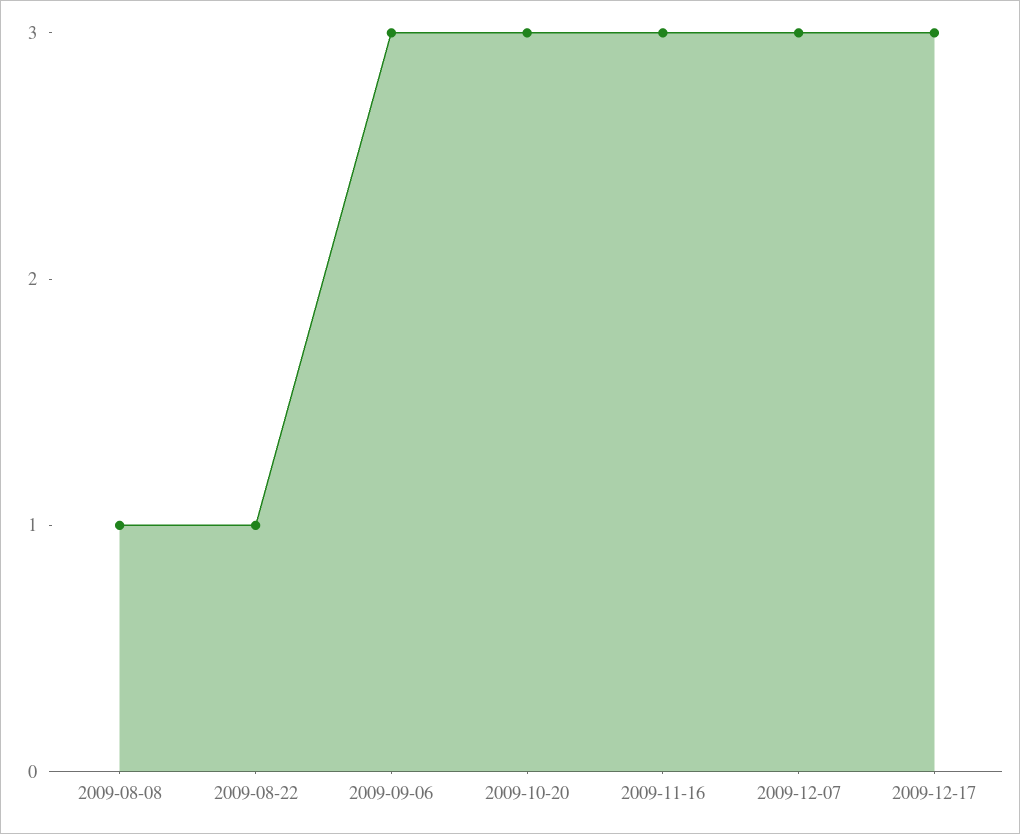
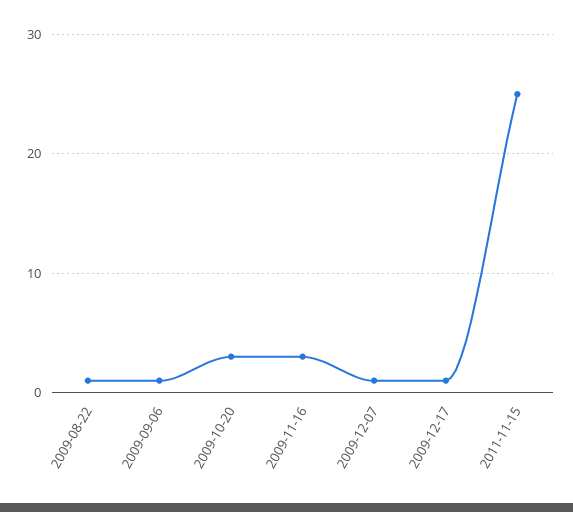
2009-08-08: 1 -> none
2009-09-06: 3 -> 1
2009-12-07: 3 -> 1
2009-12-17: 3 -> 1
2011-11-15: none -> 25

